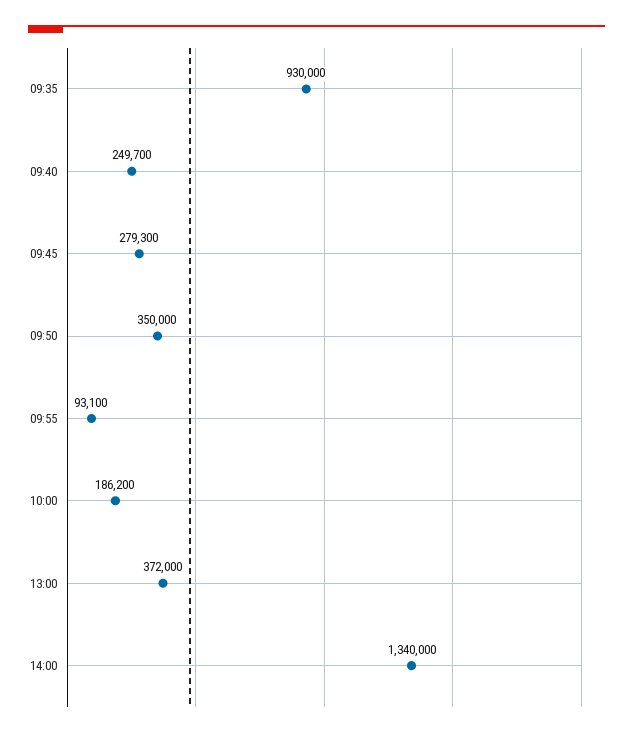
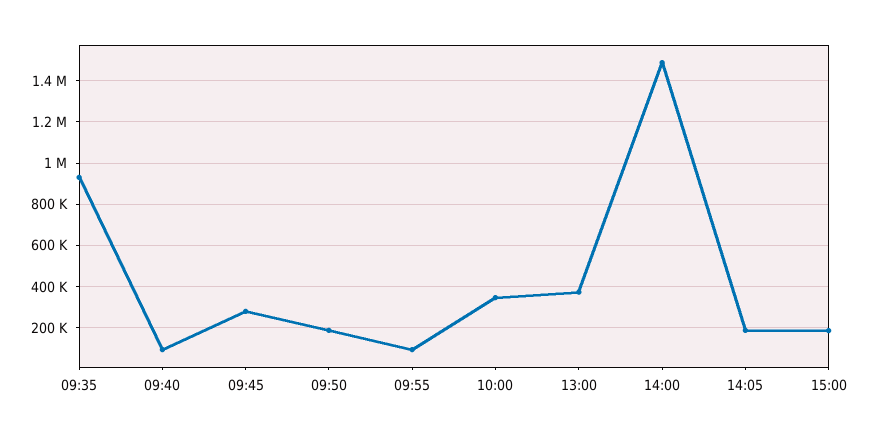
09:40: 249700 -> 100000
09:50: 350000 -> 200000
10:00: 186200 -> 350000
14:00: 1340000 -> 1500000
14:05: none -> 200000
15:00: none -> 200000

